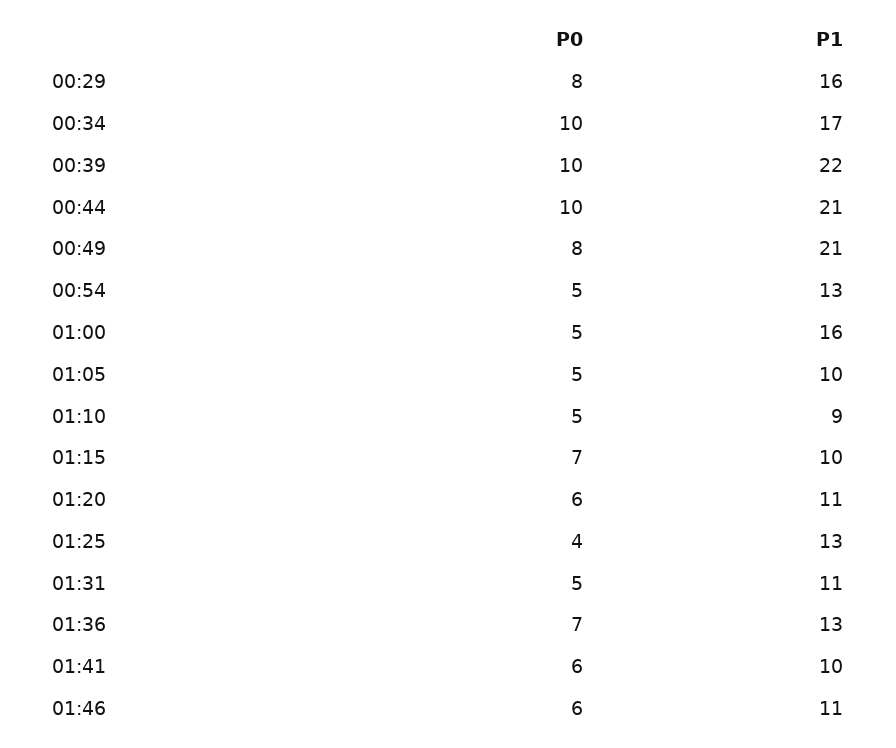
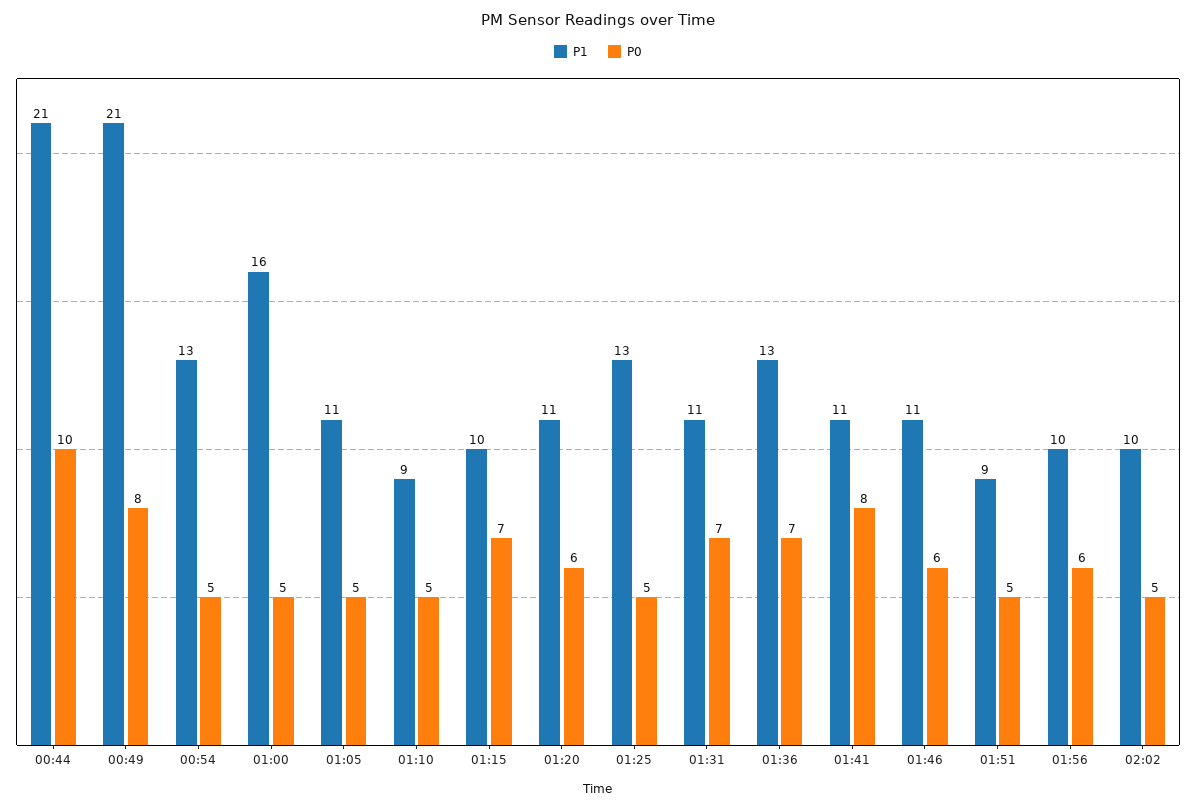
P0, 00:29: 8 -> none
P1, 00:29: 16 -> none
P0, 00:34: 10 -> none
P1, 00:34: 17 -> none
P0, 00:39: 10 -> none
P1, 00:39: 22 -> none
P1, 01:05: 10 -> 11
P0, 01:25: 4 -> 5
P0, 01:31: 5 -> 7
P0, 01:41: 6 -> 8
P1, 01:41: 10 -> 11
P1, 01:51: none -> 9
P0, 01:51: none -> 5
P1, 01:56: none -> 10
P0, 01:56: none -> 6
P1, 02:02: none -> 10
P0, 02:02: none -> 5

